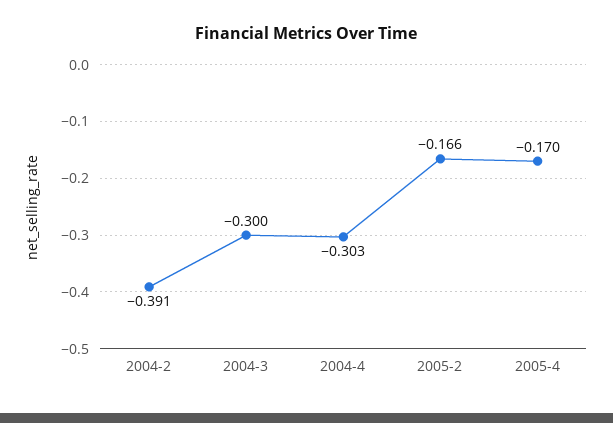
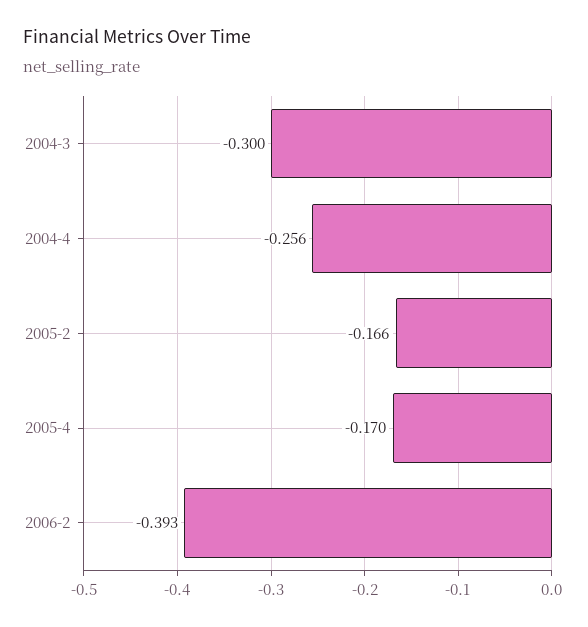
2004-2: -0.391 -> none
2004-4: -0.303 -> -0.256
2006-2: none -> -0.393

